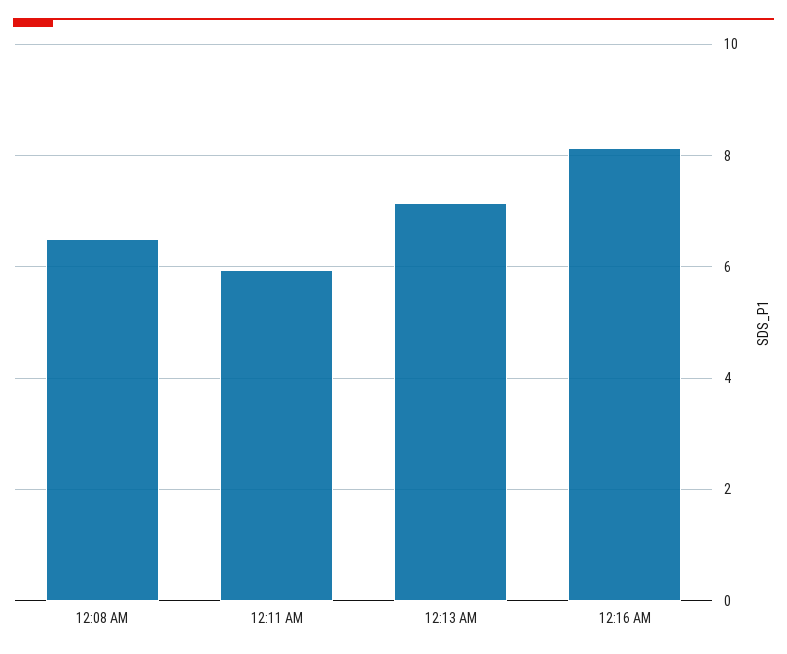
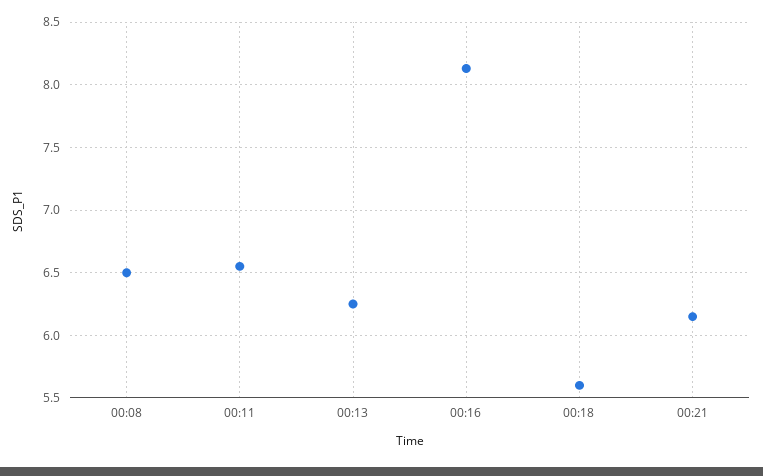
12:11 AM: 6 -> 6.55
12:13 AM: 7.2 -> 6.25
00:18: none -> 5.6
00:21: none -> 6.15

